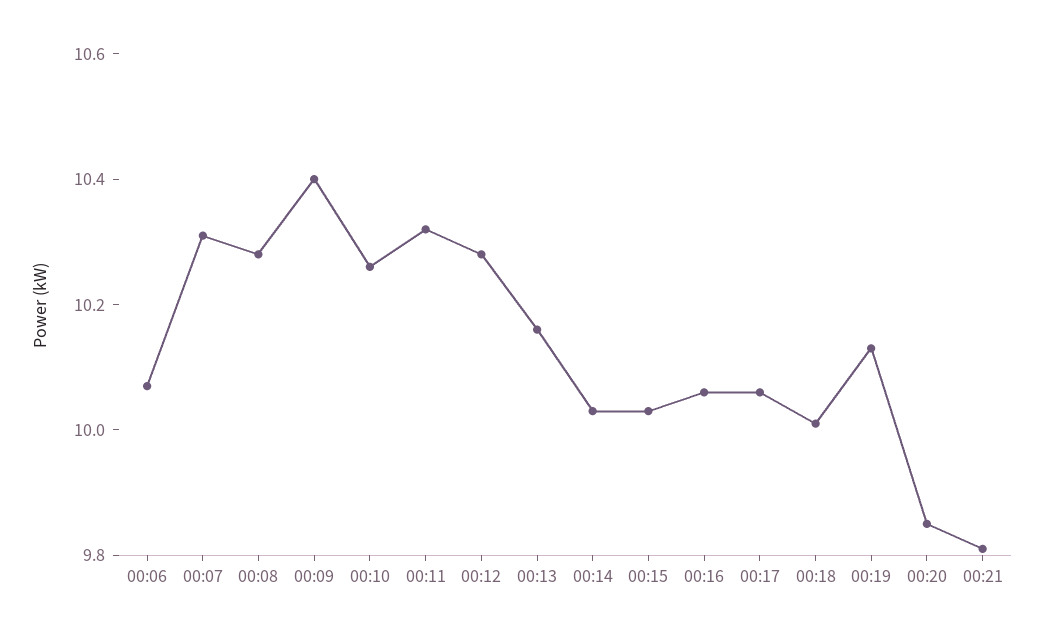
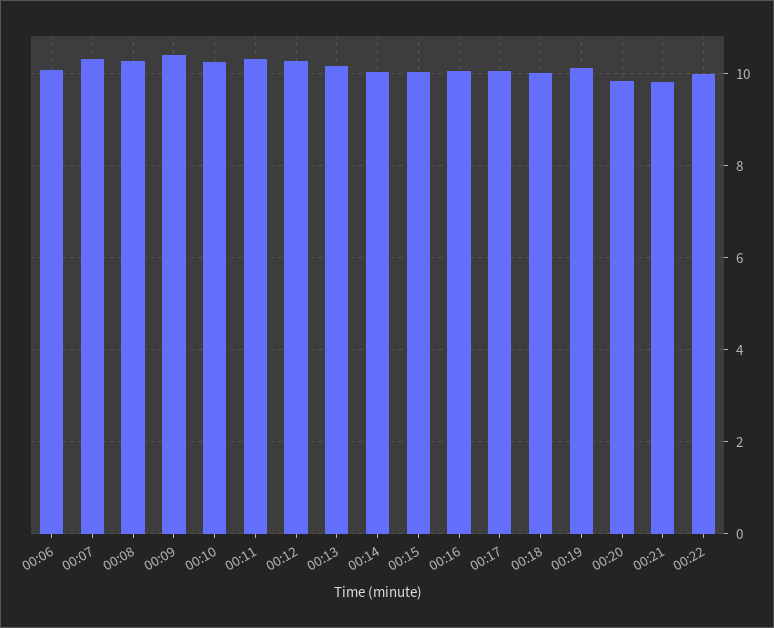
00:22: none -> 10

